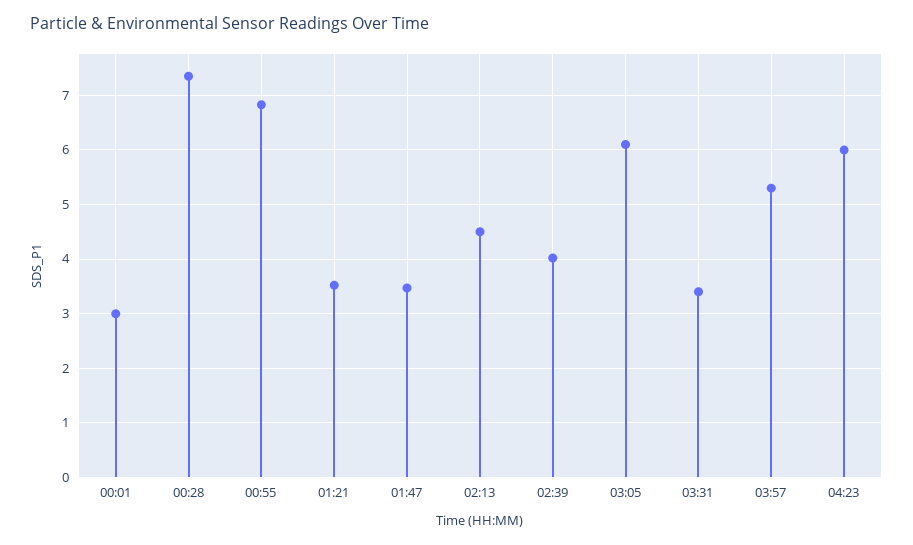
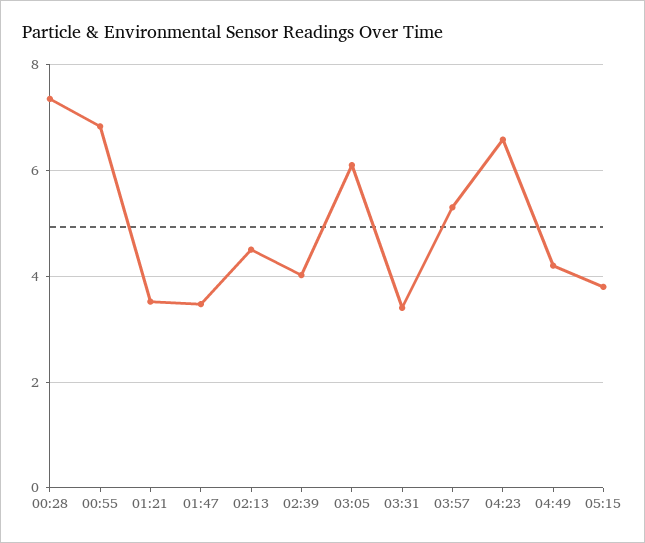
00:01: 3 -> none
04:23: 6 -> 6.6
04:49: none -> 4.2
05:15: none -> 3.8

